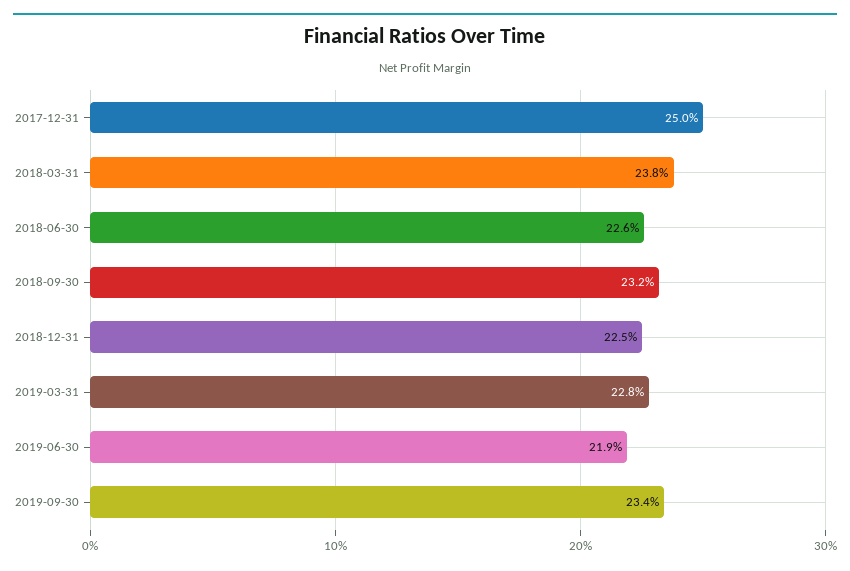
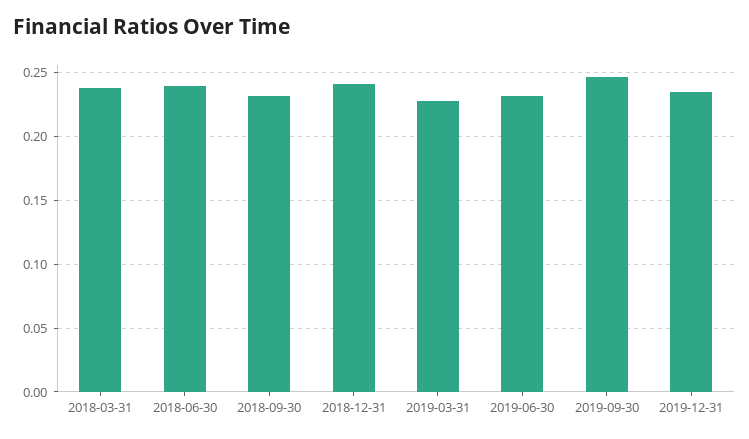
2017-12-31: 0.25 -> none
2018-06-30: 0.226 -> 0.24
2018-12-31: 0.225 -> 0.24
2019-06-30: 0.219 -> 0.23
2019-09-30: 0.234 -> 0.245
2019-12-31: none -> 0.235

